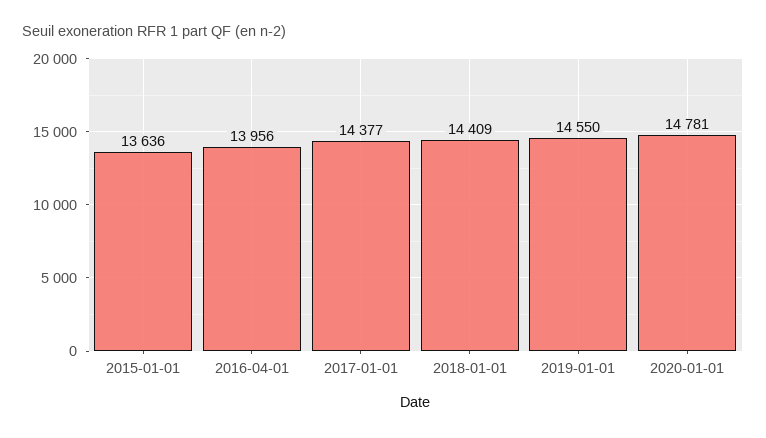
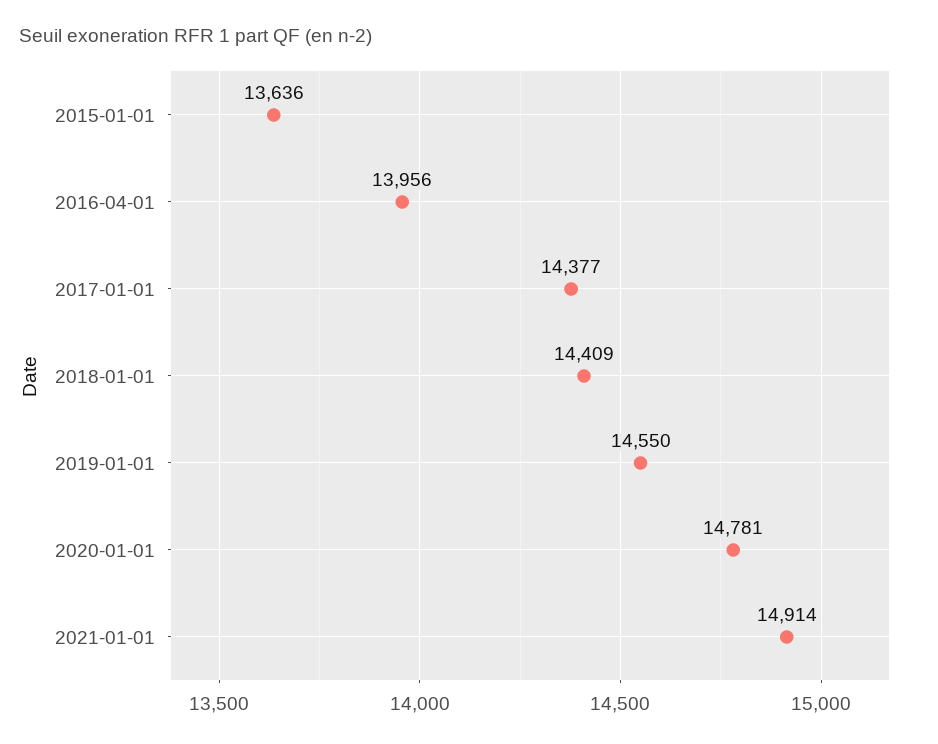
2021-01-01: none -> 14914

